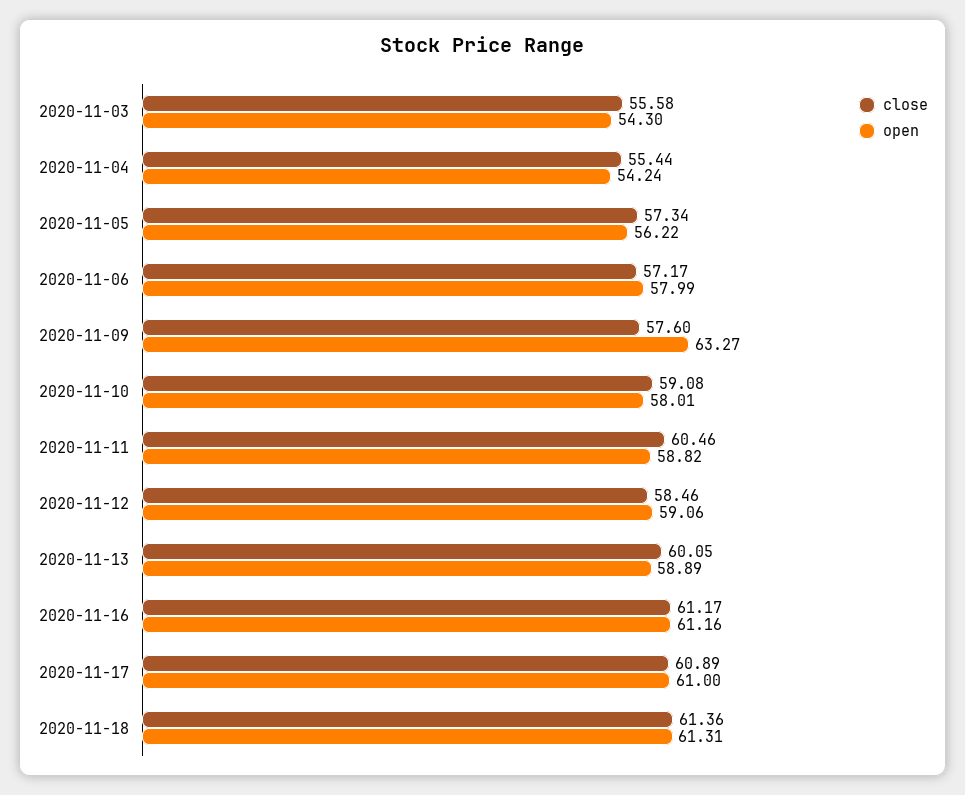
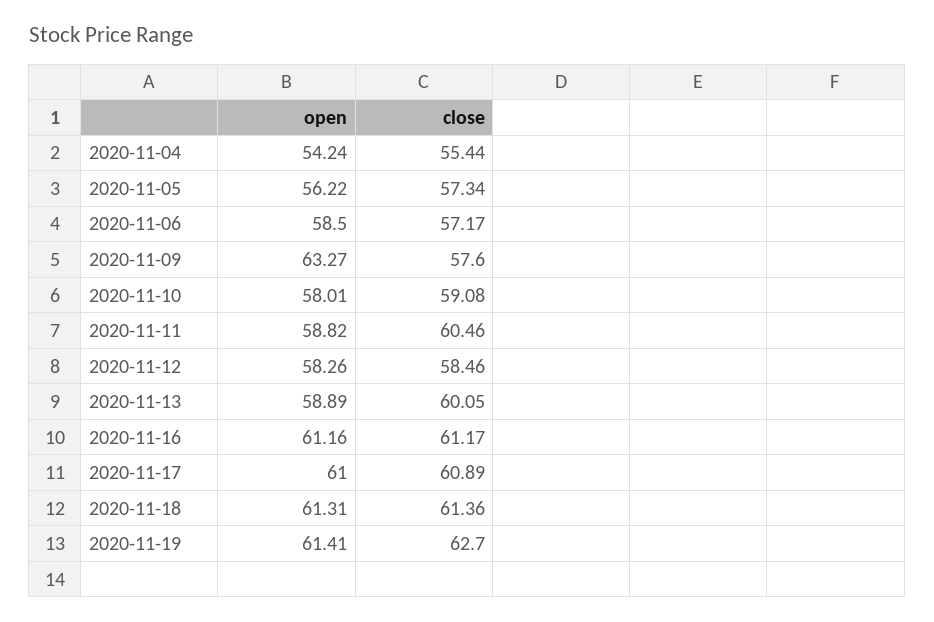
close, 2020-11-03: 55.58 -> none
open, 2020-11-03: 54.3 -> none
open, 2020-11-06: 57.99 -> 58.5
open, 2020-11-12: 59.06 -> 58.26
open, 2020-11-19: none -> 61.41
close, 2020-11-19: none -> 62.7

